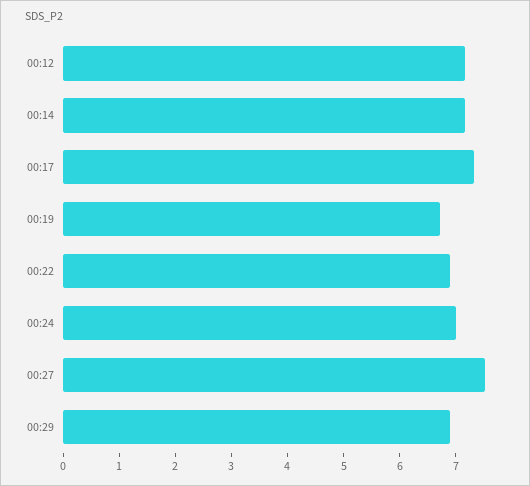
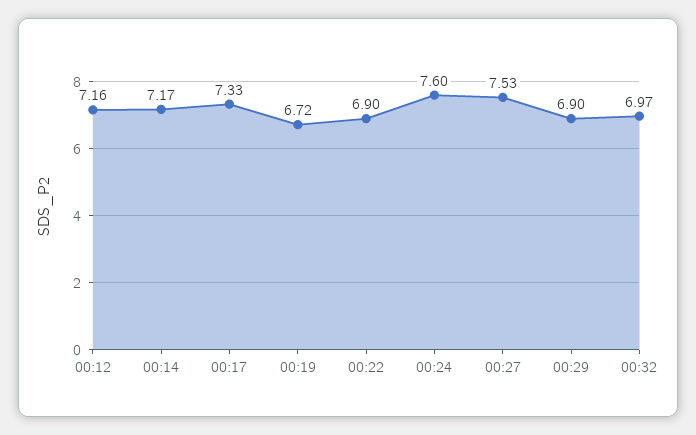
00:24: 7 -> 7.6
00:32: none -> 6.97

